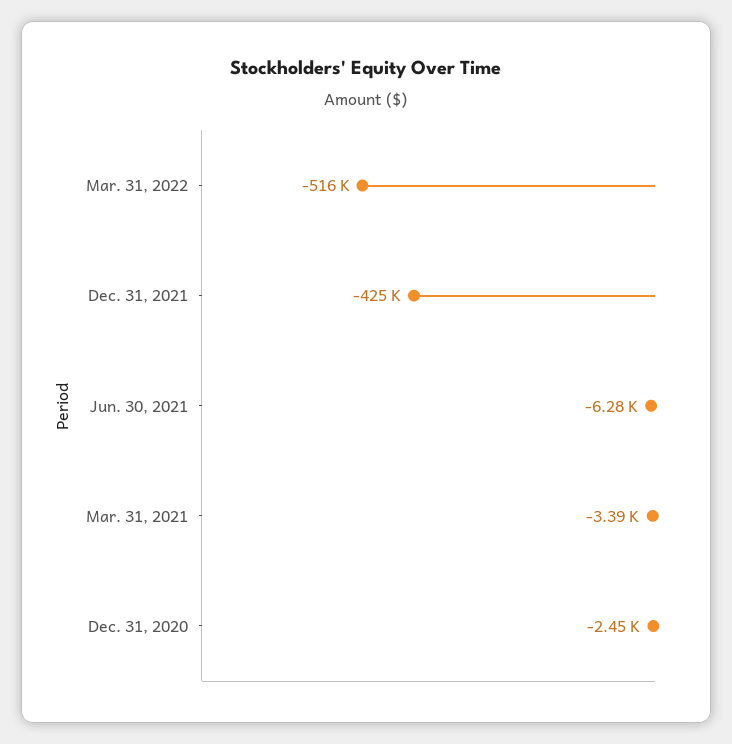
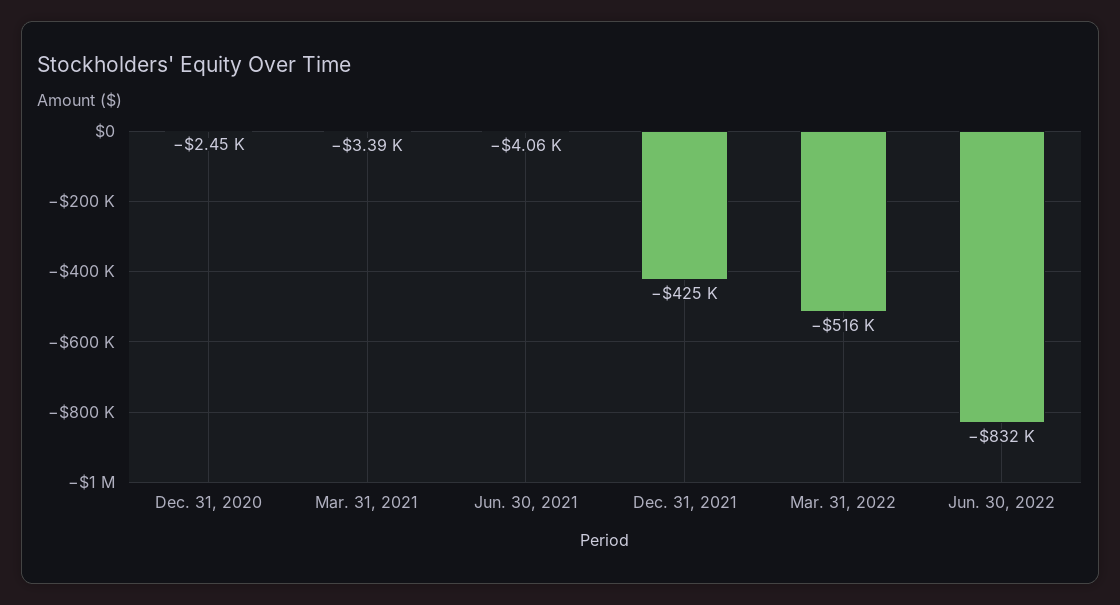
Jun. 30, 2021: -6280 -> -4060
Jun. 30, 2022: none -> -832000

